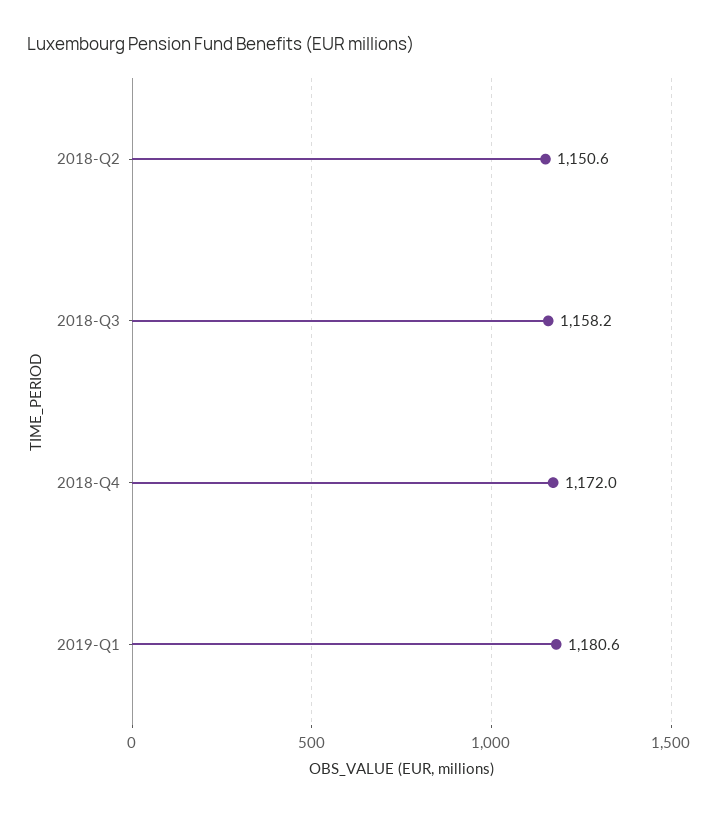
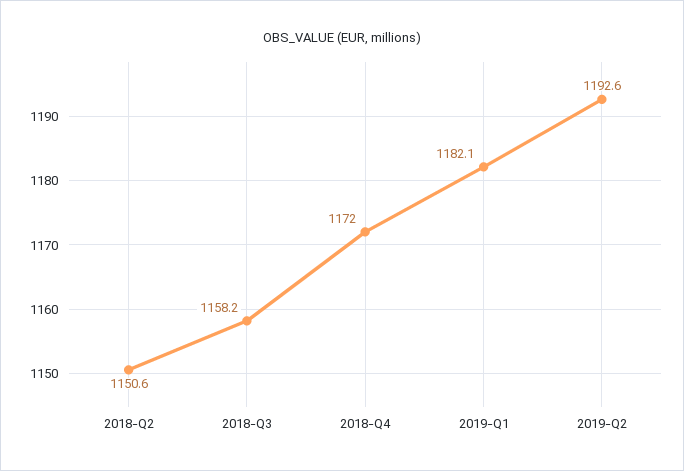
2019-Q1: 1180.6 -> 1182.1
2019-Q2: none -> 1192.6

